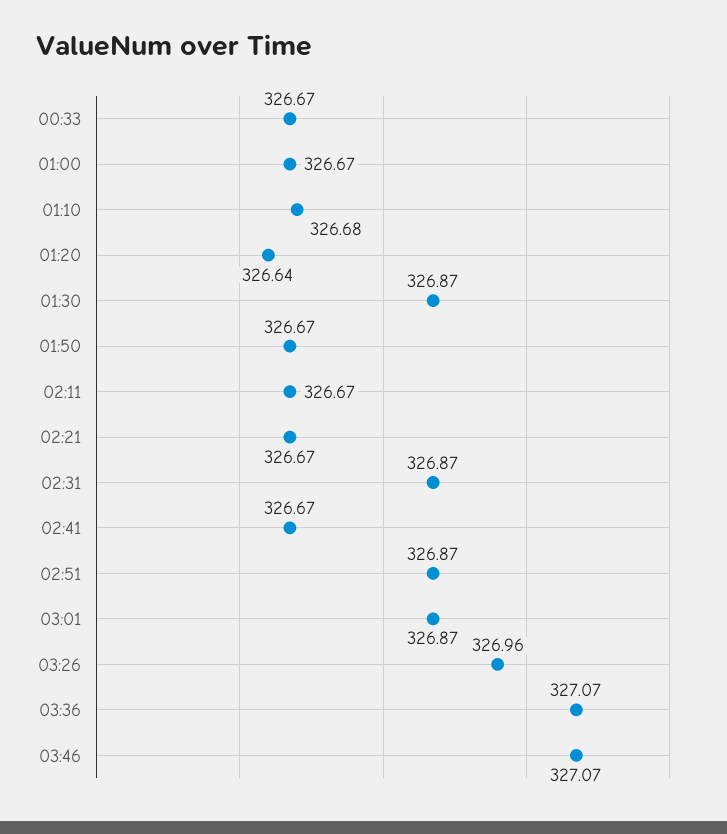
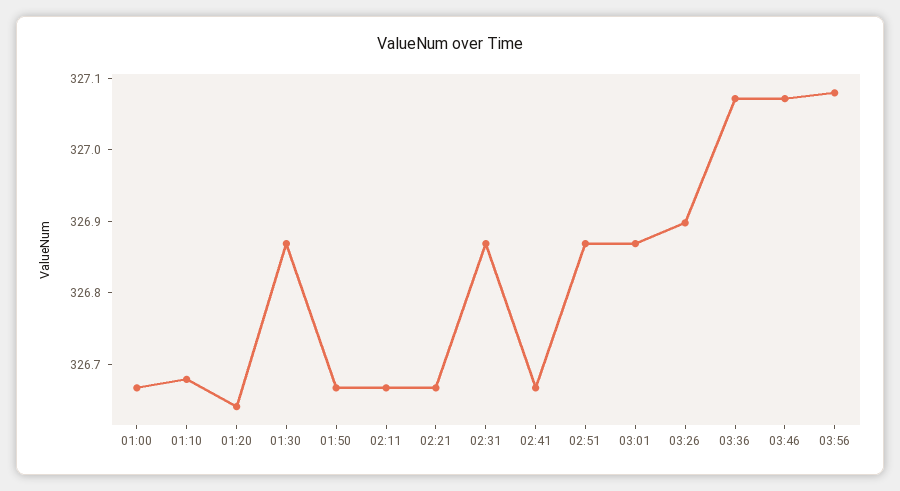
00:33: 326.67 -> none
03:26: 326.96 -> 326.9
03:56: none -> 327.08

